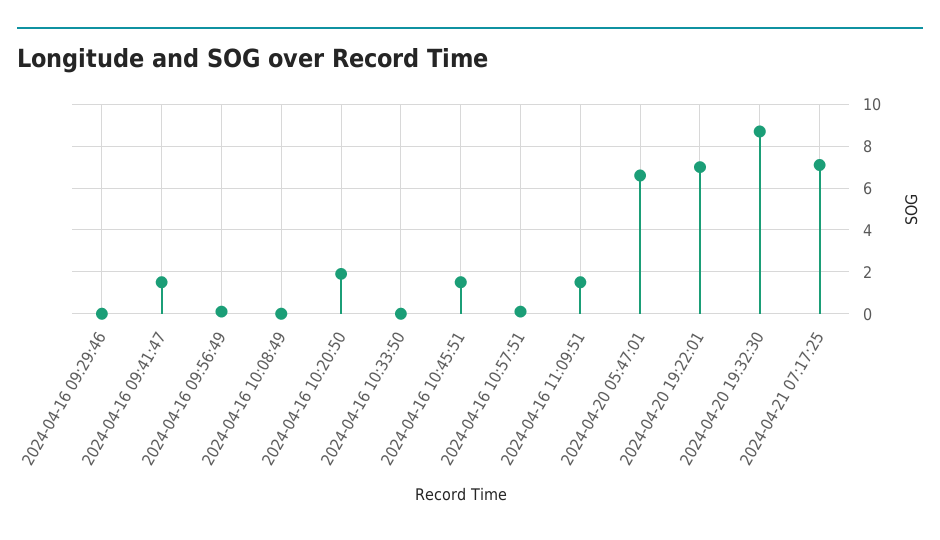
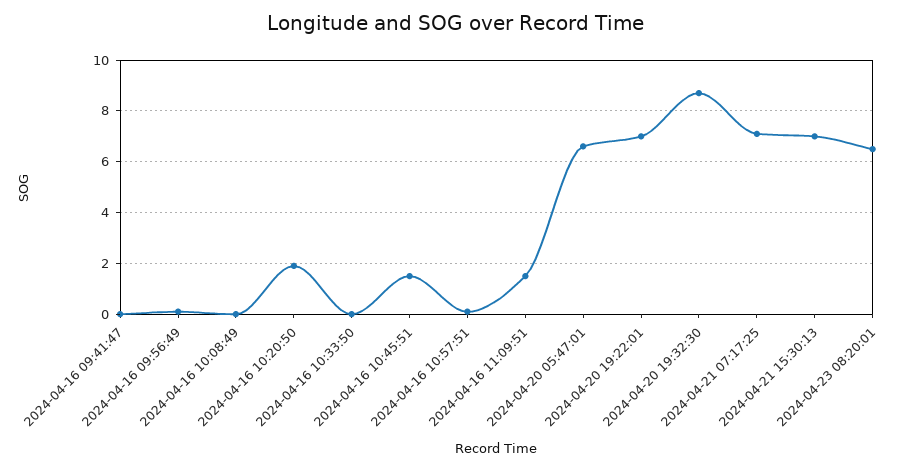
2024-04-16 09:29:46: 0 -> none
2024-04-16 09:41:47: 1.5 -> 0
2024-04-21 15:30:13: none -> 7
2024-04-23 08:20:01: none -> 6.5

